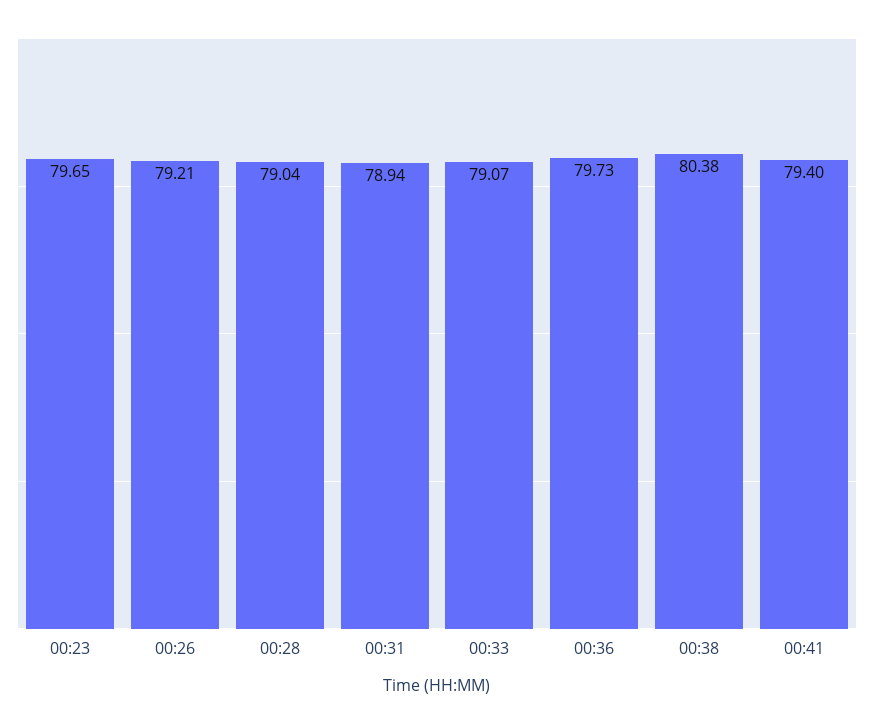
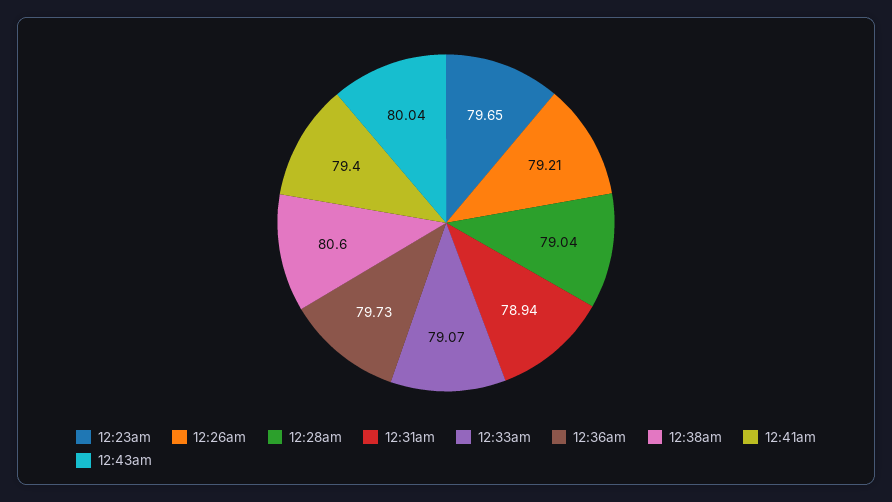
00:38: 80.38 -> 80.6
12:43am: none -> 80.04

